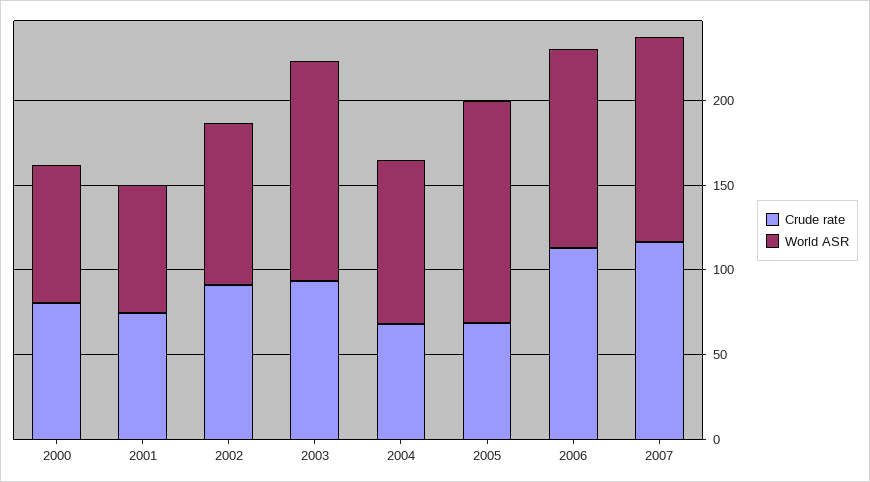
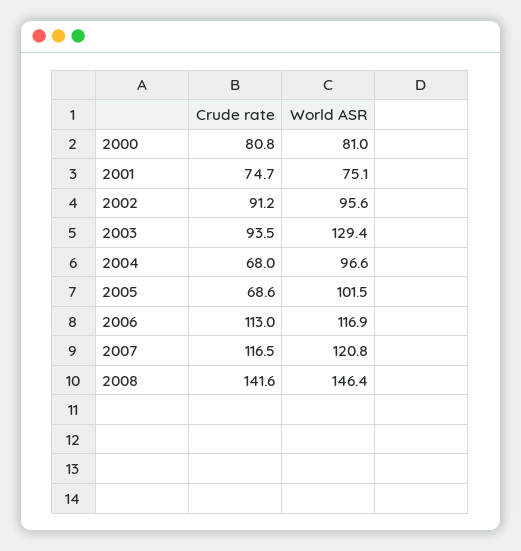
World ASR, 2005: 130 -> 101.5
Crude rate, 2008: none -> 141.6
World ASR, 2008: none -> 146.4

